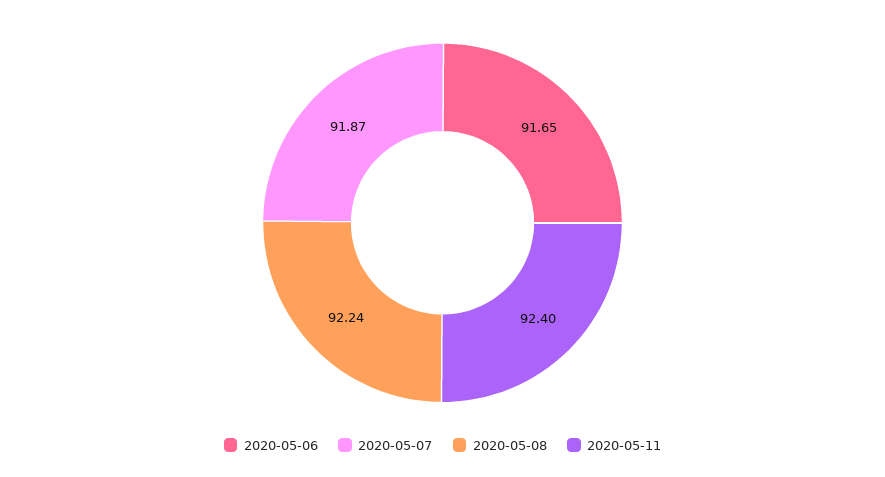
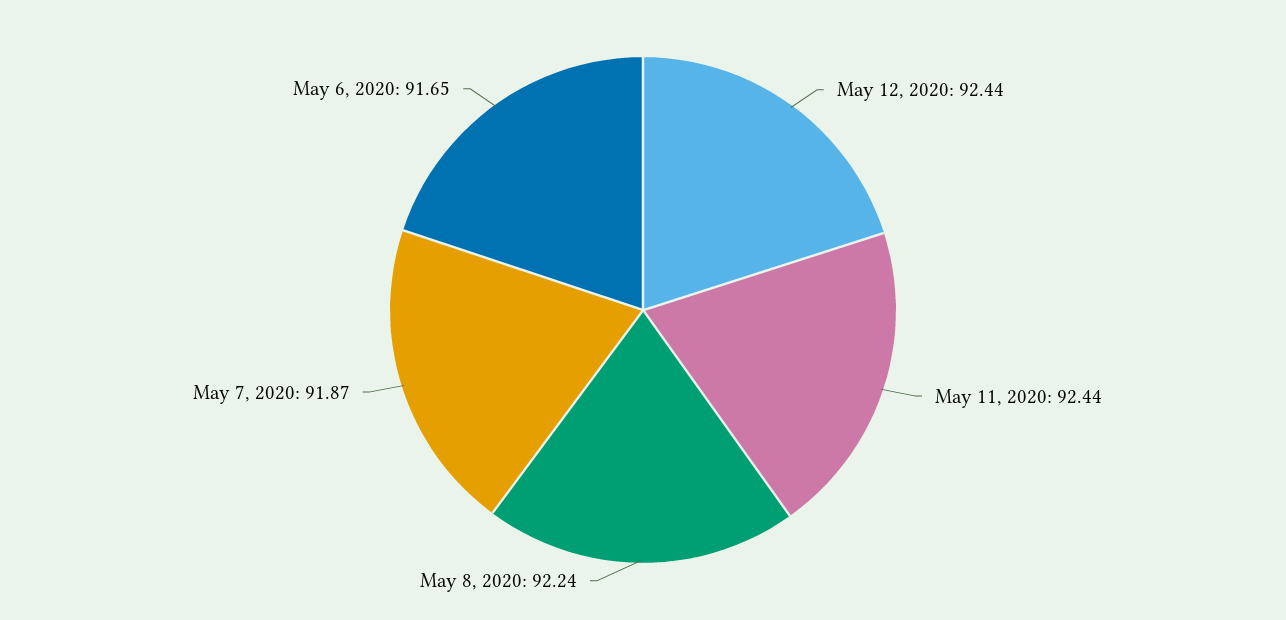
2020-05-11: 92.4 -> 92.44
May 12, 2020: none -> 92.44

